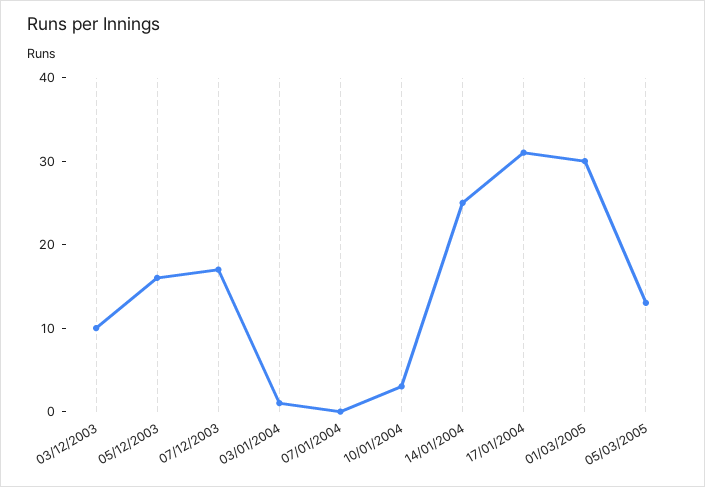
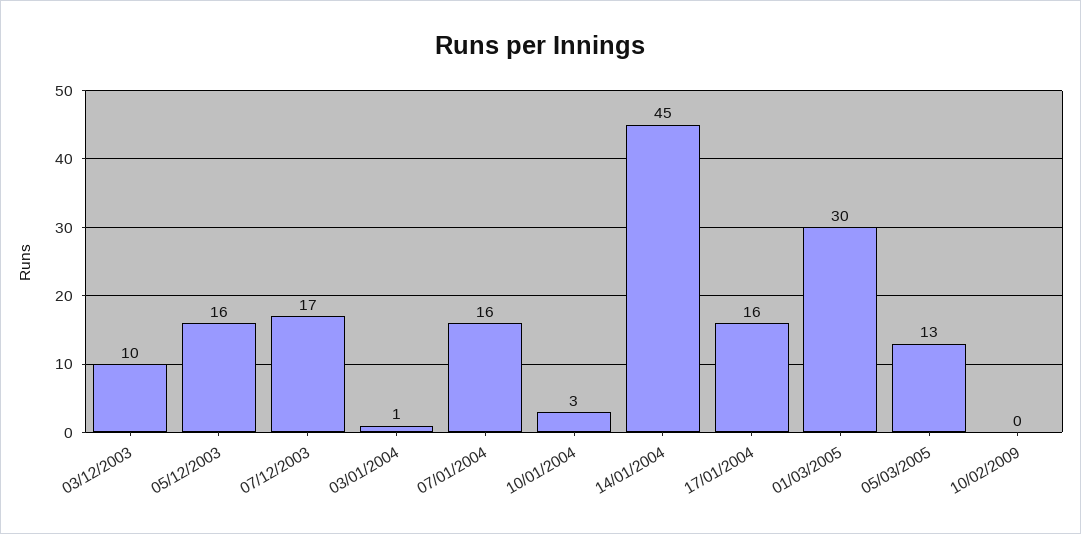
07/01/2004: 0 -> 16
14/01/2004: 25 -> 45
17/01/2004: 31 -> 16
10/02/2009: none -> 0

